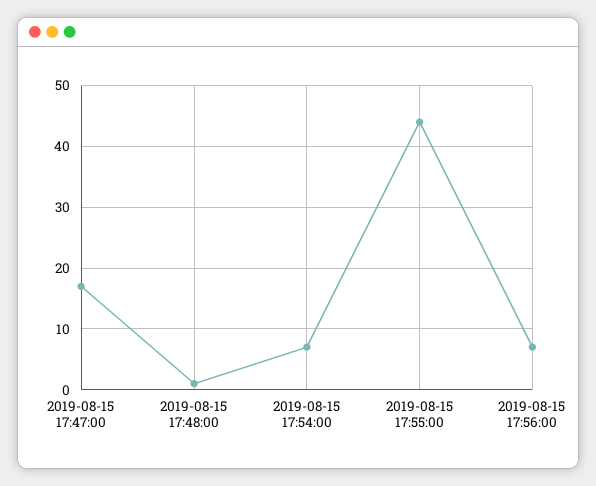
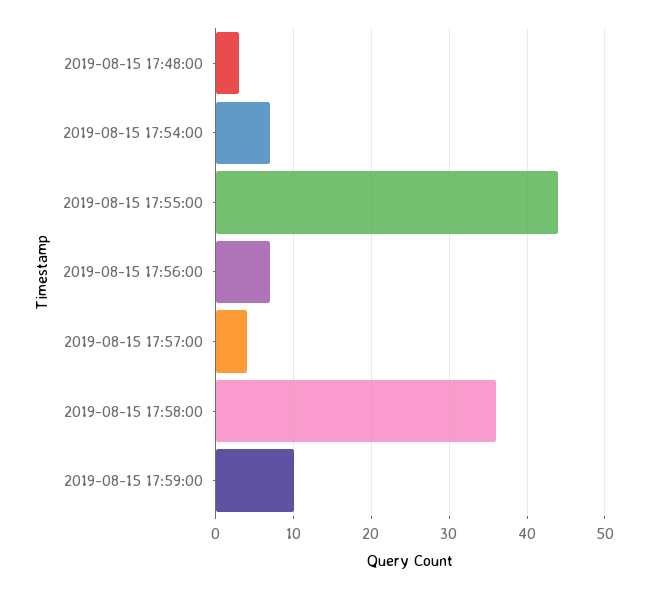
2019-08-15 17:47:00: 17 -> none
2019-08-15 17:48:00: 1 -> 3
2019-08-15 17:57:00: none -> 4
2019-08-15 17:58:00: none -> 36
2019-08-15 17:59:00: none -> 10

